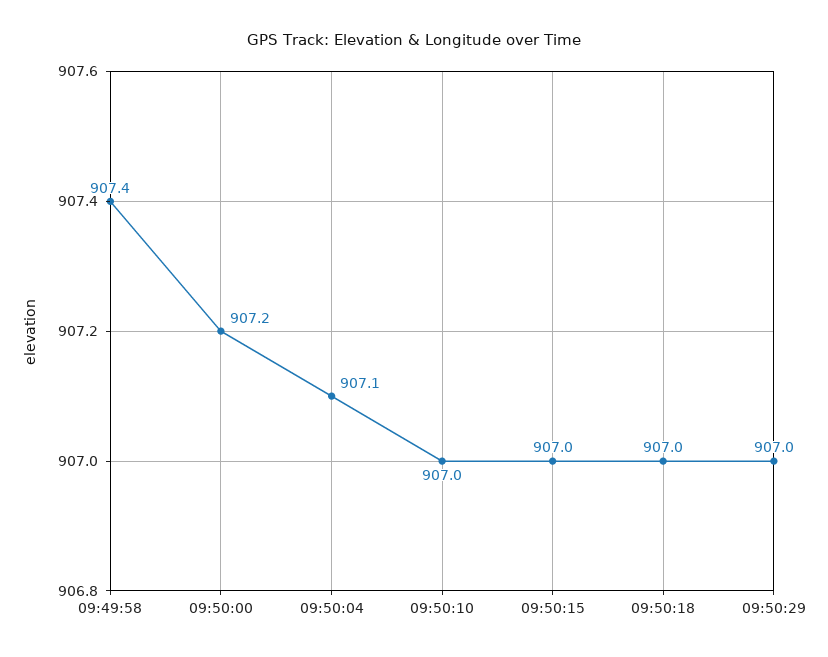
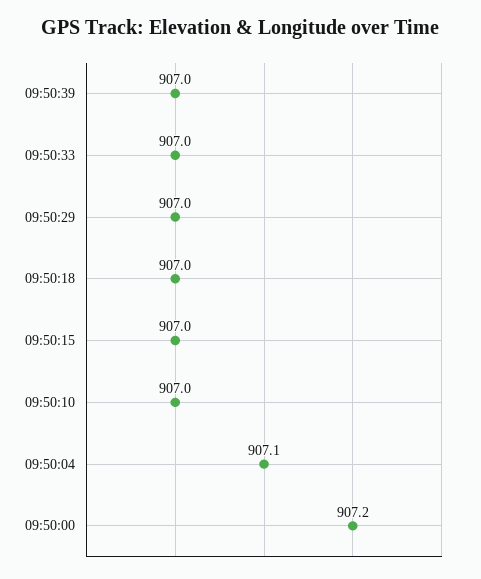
09:49:58: 907.4 -> none
09:50:39: none -> 907
09:50:33: none -> 907

